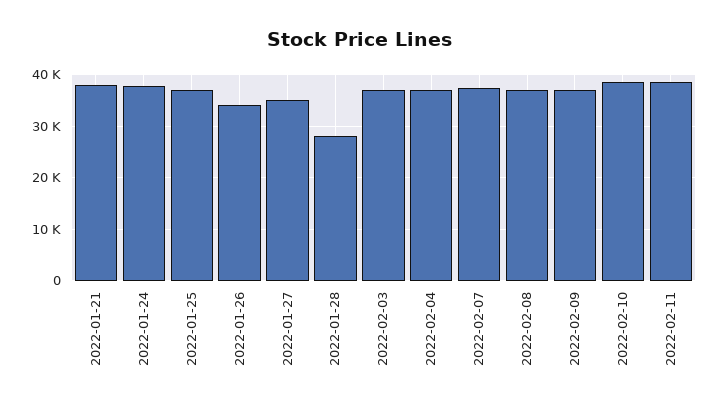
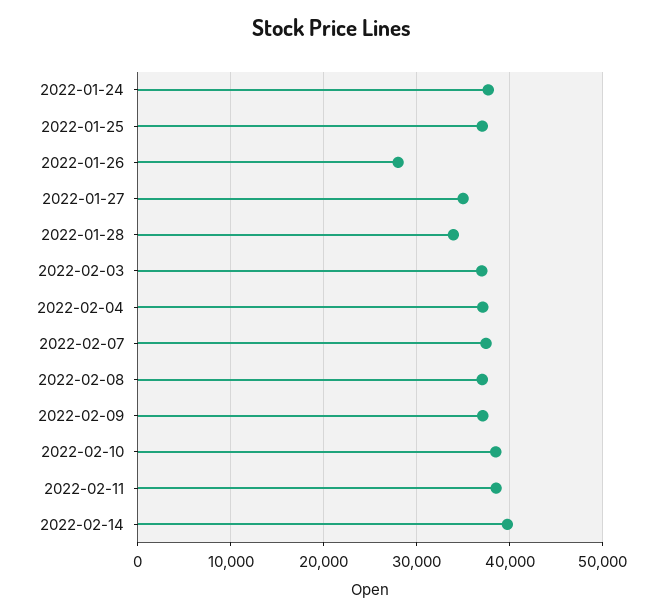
2022-01-21: 38000 -> none
2022-01-26: 34000 -> 28000
2022-01-28: 28000 -> 34000
2022-02-14: none -> 40000

